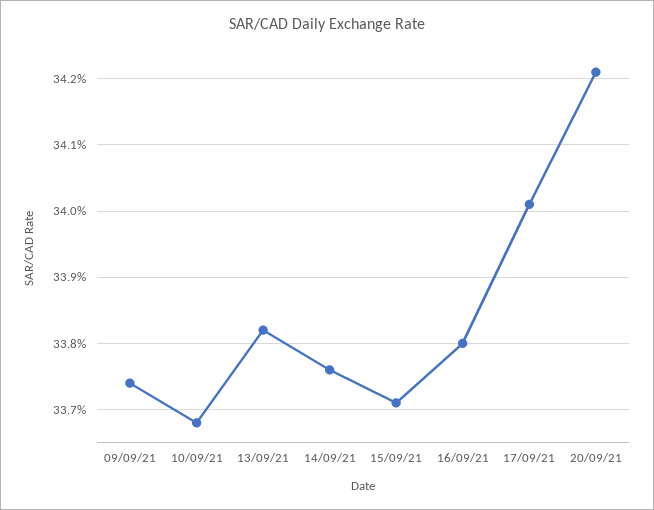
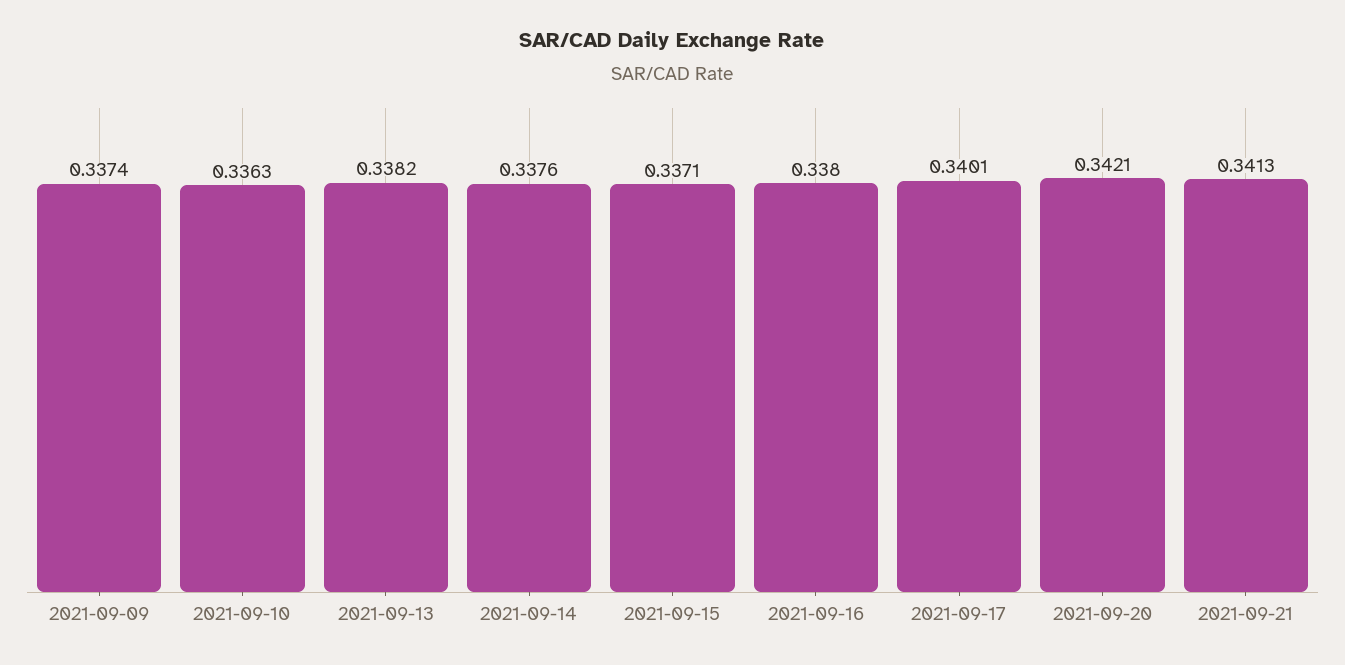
10/09/21: 0.3368 -> 0.3363
2021-09-21: none -> 0.3413

